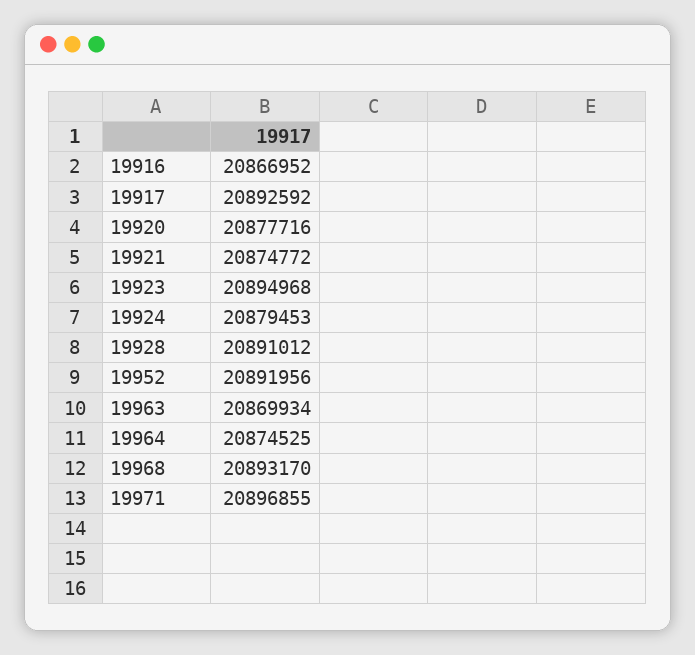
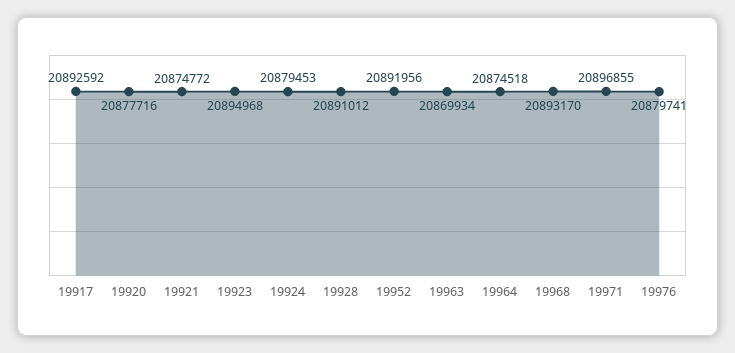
19916: 20866952 -> none
19964: 20874525 -> 20874518
19976: none -> 20879741

